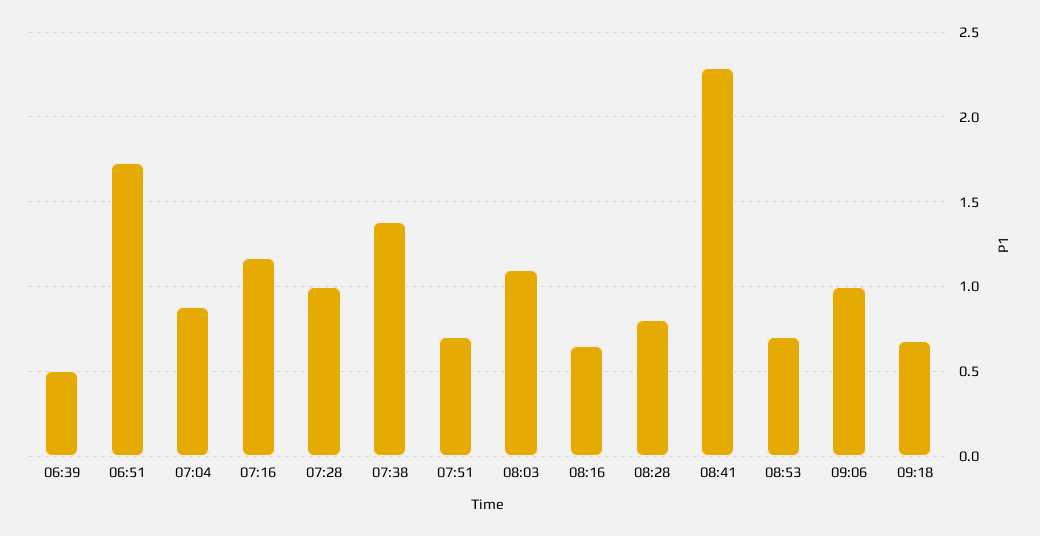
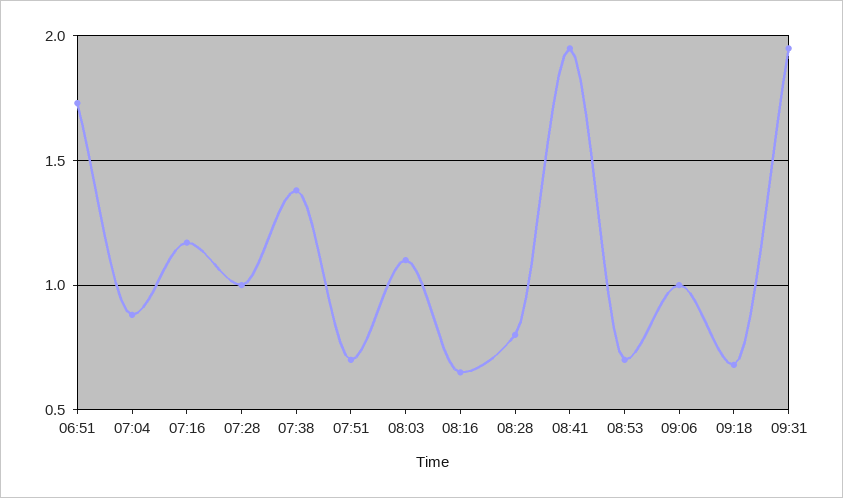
06:39: 0.5 -> none
08:41: 2.3 -> 1.95
09:31: none -> 1.95

